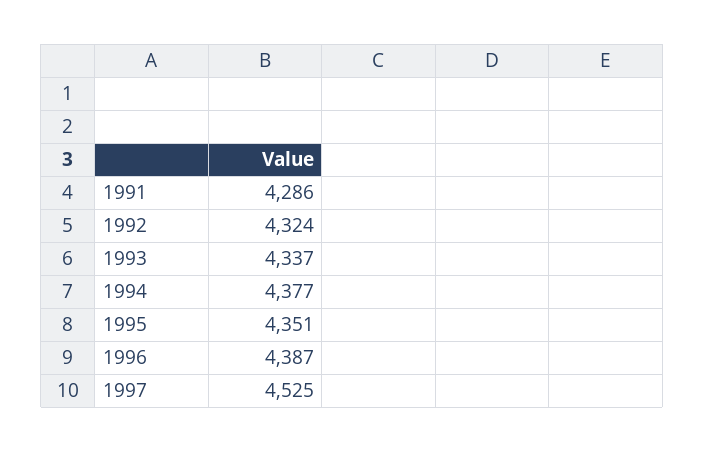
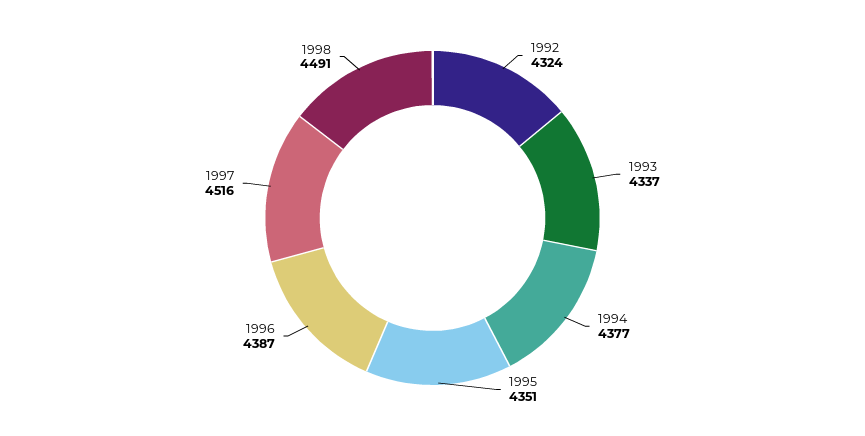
1991: 4286 -> none
1997: 4525 -> 4516
1998: none -> 4491

